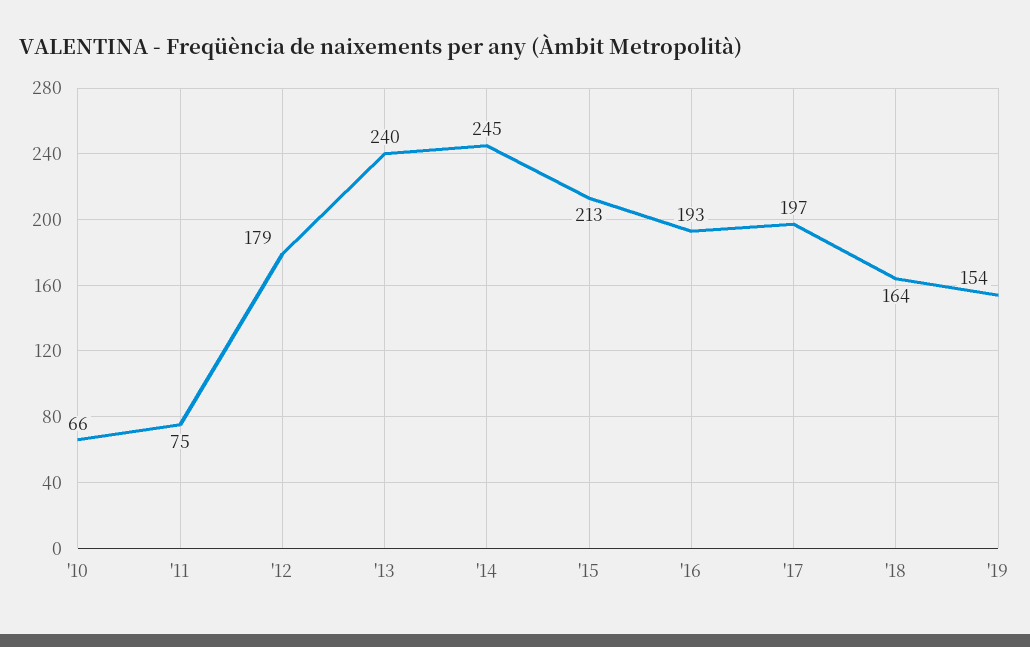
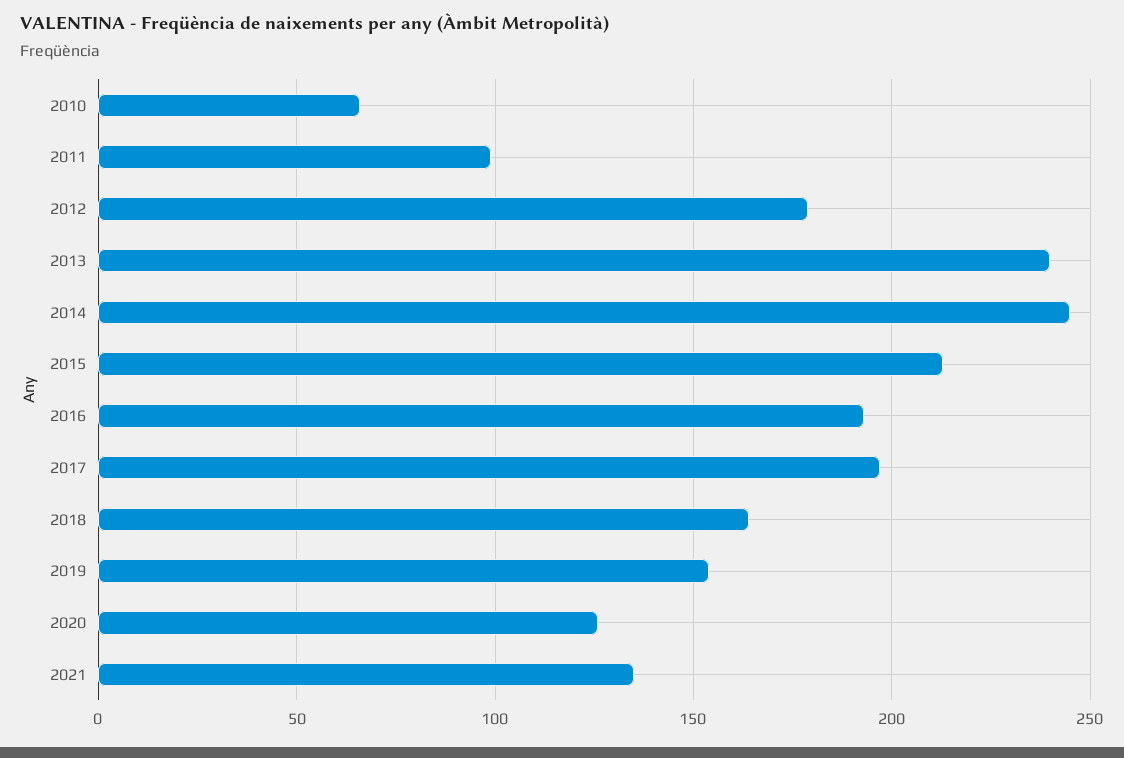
'11: 75 -> 100
2020: none -> 125
2021: none -> 135

